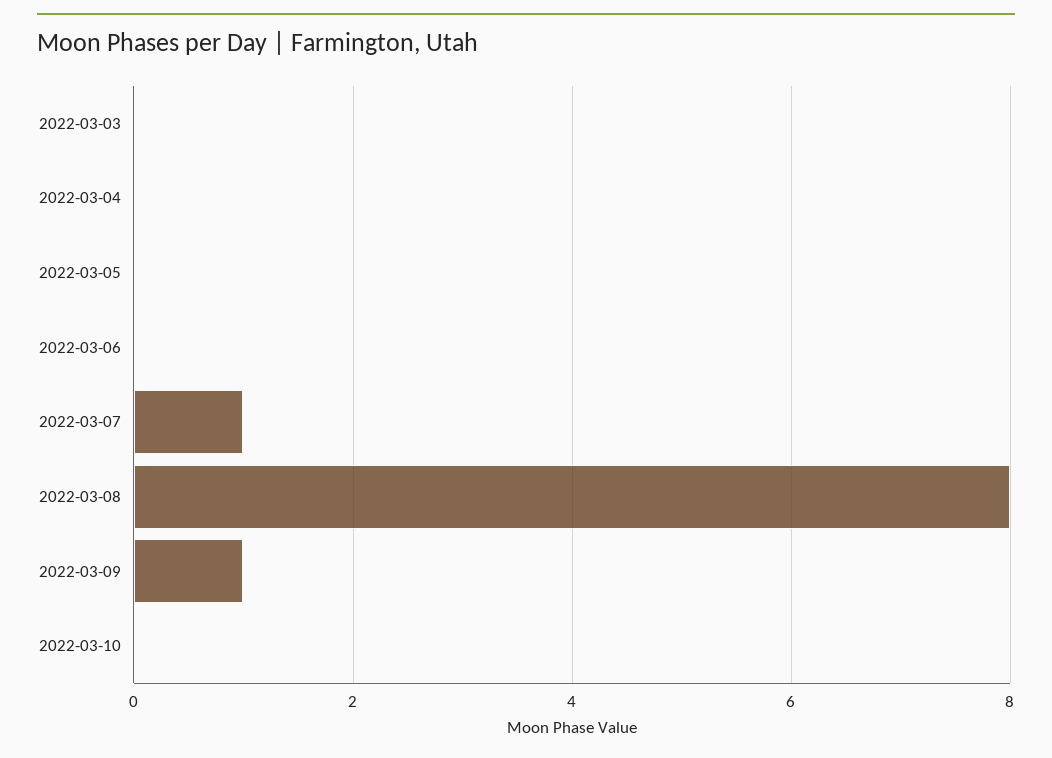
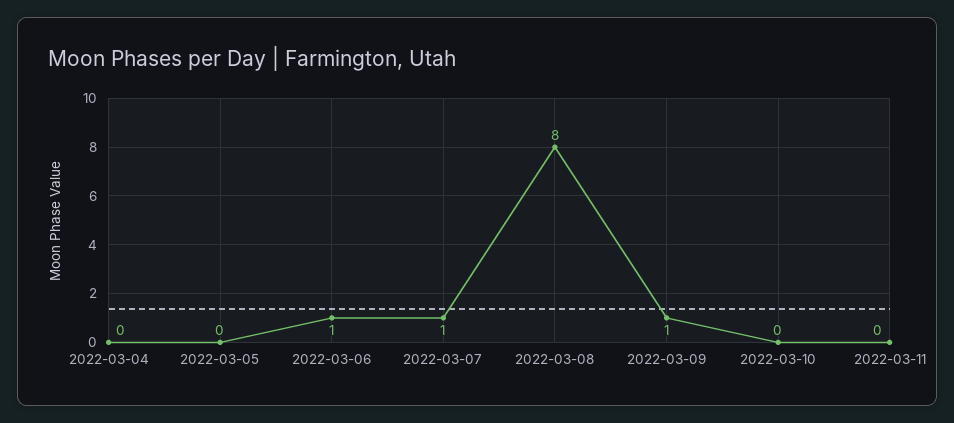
2022-03-03: 0 -> none
2022-03-06: 0 -> 1
2022-03-11: none -> 0

